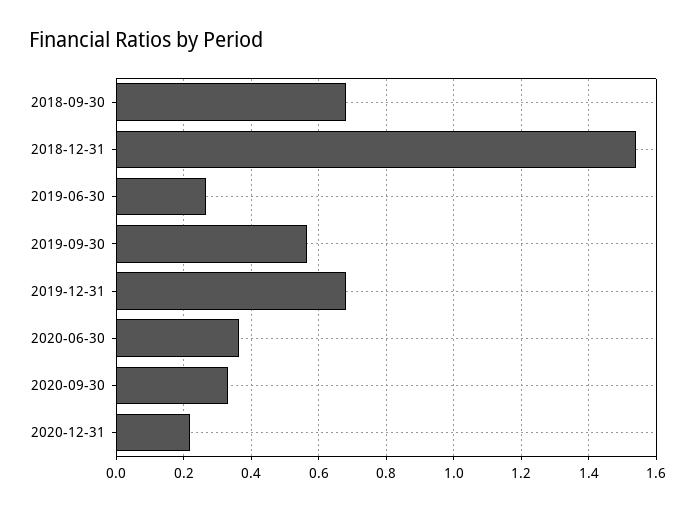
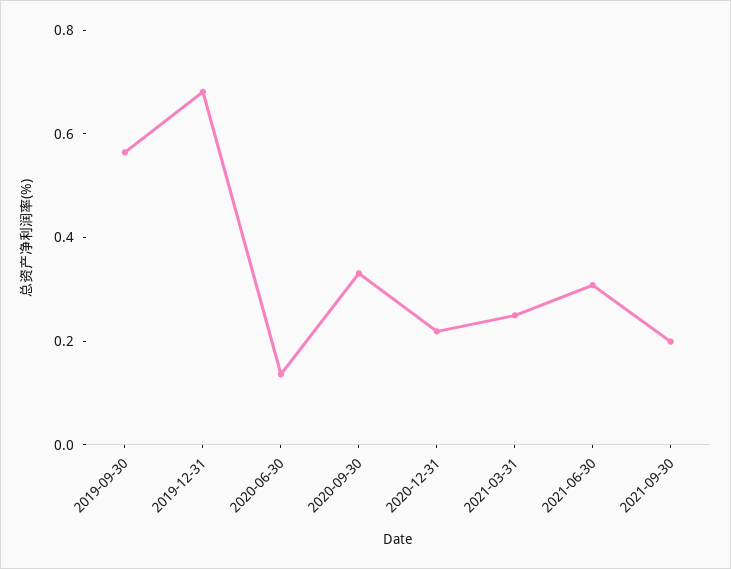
2018-09-30: 0.68 -> none
2018-12-31: 1.54 -> none
2019-06-30: 0.26 -> none
2020-06-30: 0.36 -> 0.15
2021-03-31: none -> 0.25
2021-06-30: none -> 0.3
2021-09-30: none -> 0.2

